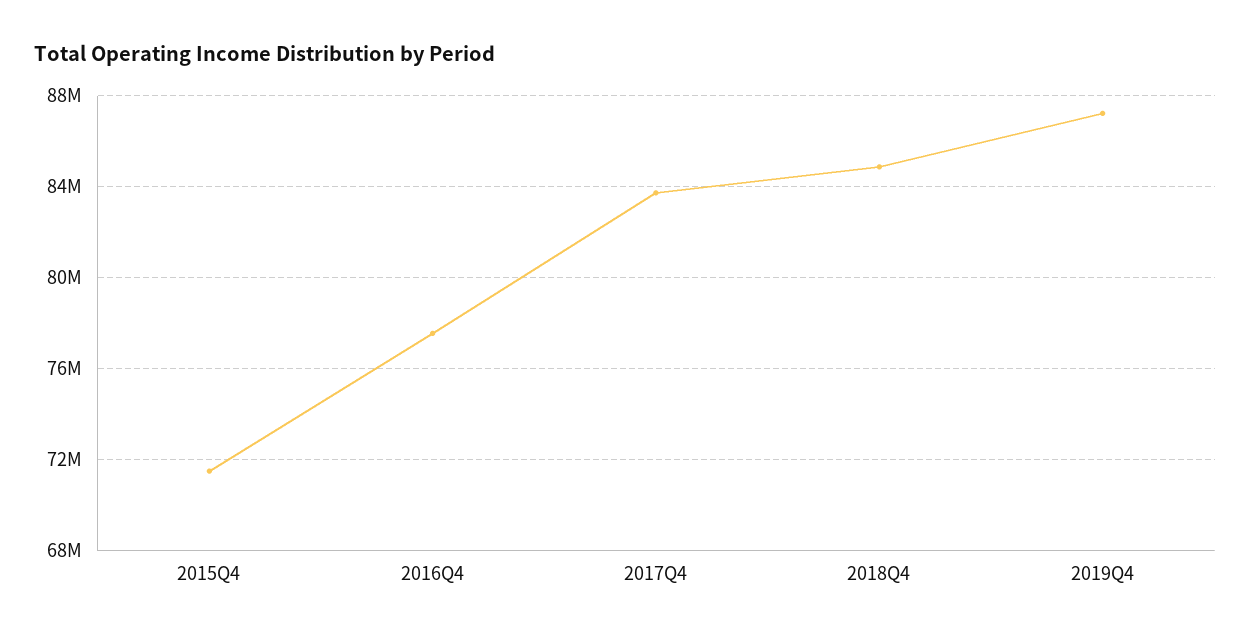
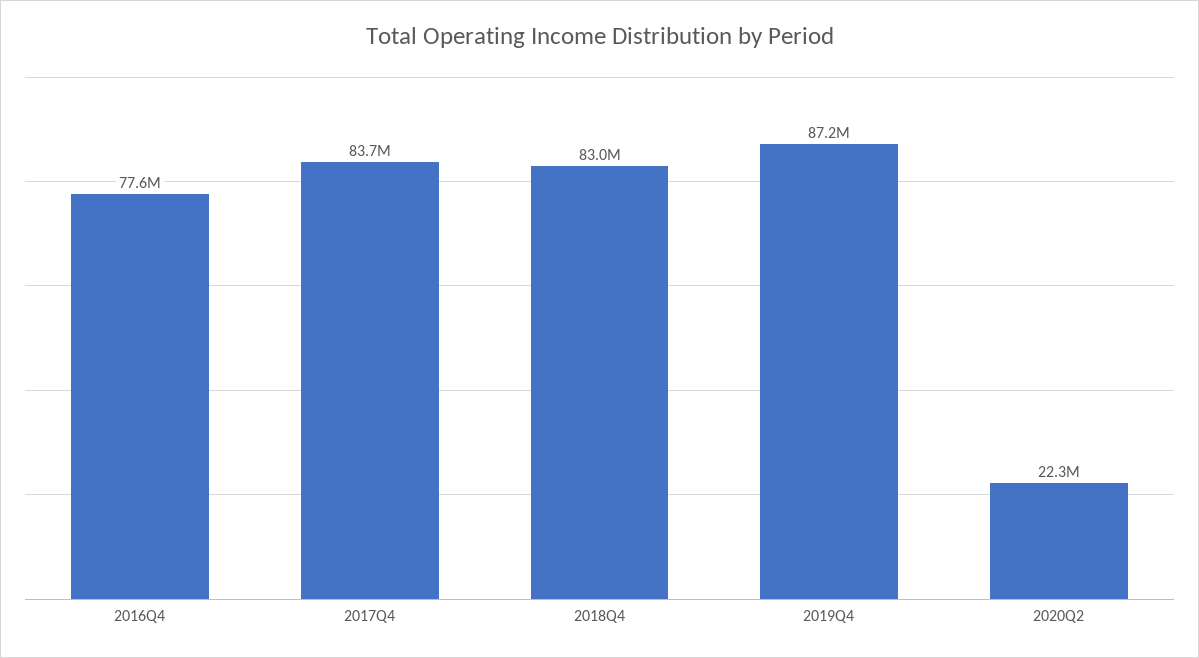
2015Q4: 71500000 -> none
2018Q4: 85000000 -> 83000000
2020Q2: none -> 22300000

